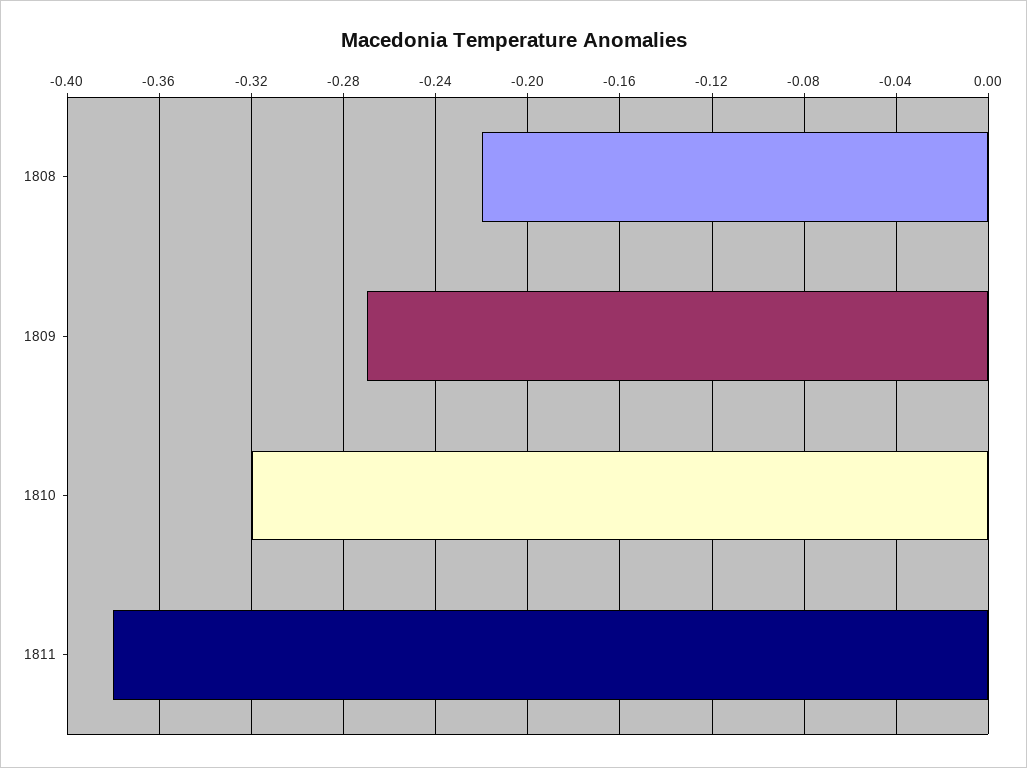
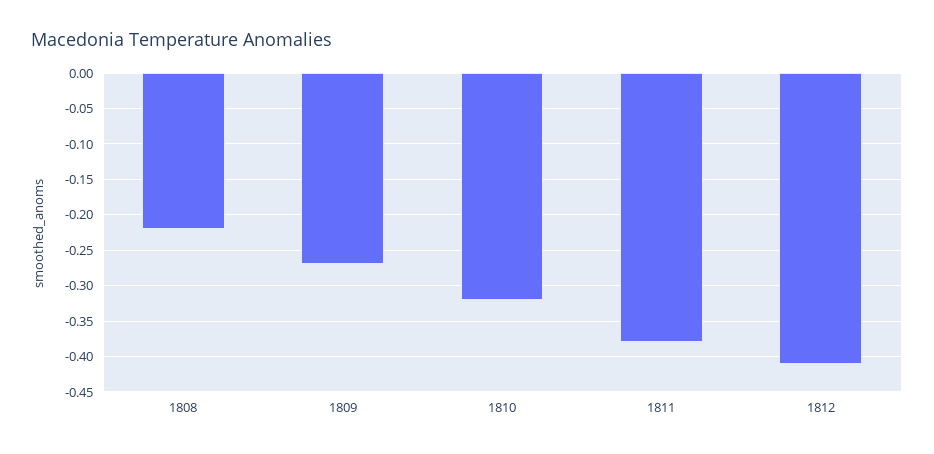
1812: none -> -0.41

